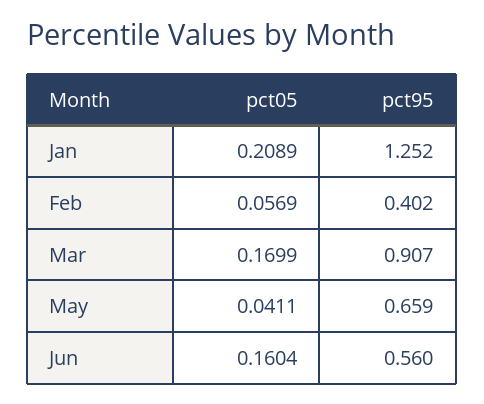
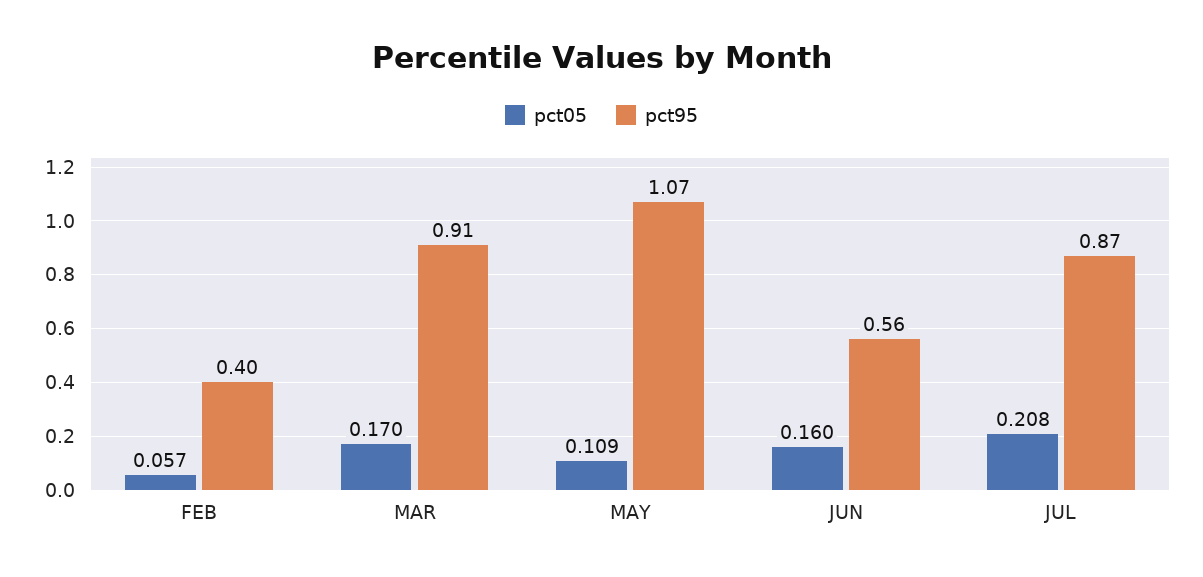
pct05, Jan: 0.2089 -> none
pct95, Jan: 1.252 -> none
pct05, May: 0.0411 -> 0.109
pct95, May: 0.659 -> 1.07
pct05, JUL: none -> 0.208
pct95, JUL: none -> 0.87

